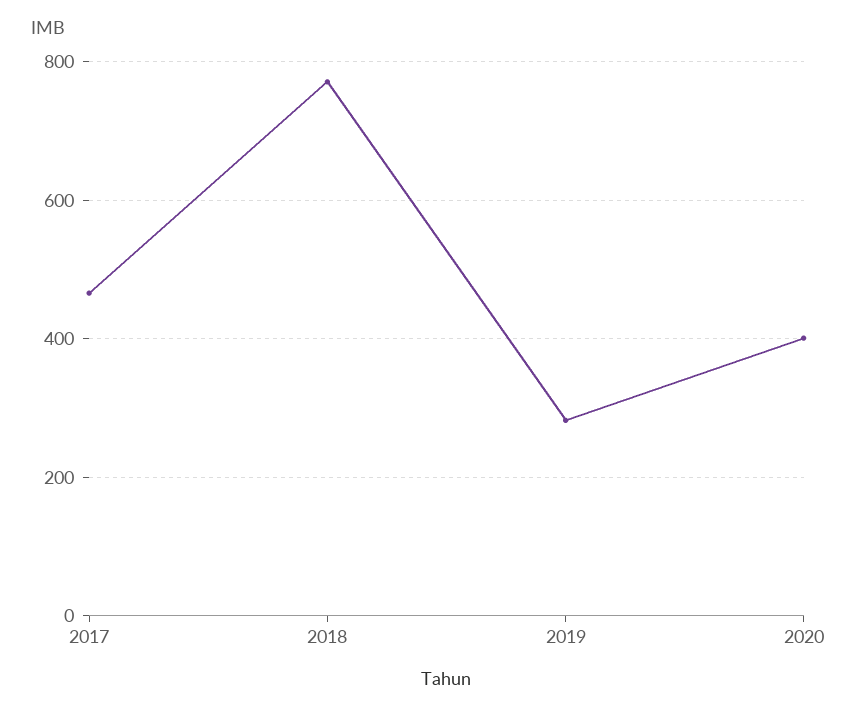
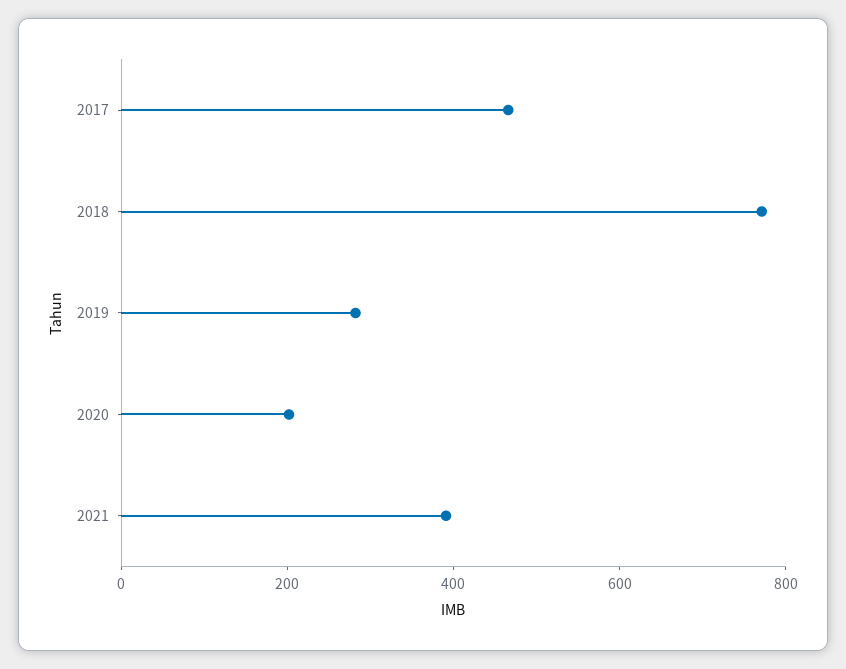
2020: 400 -> 200
2021: none -> 400

